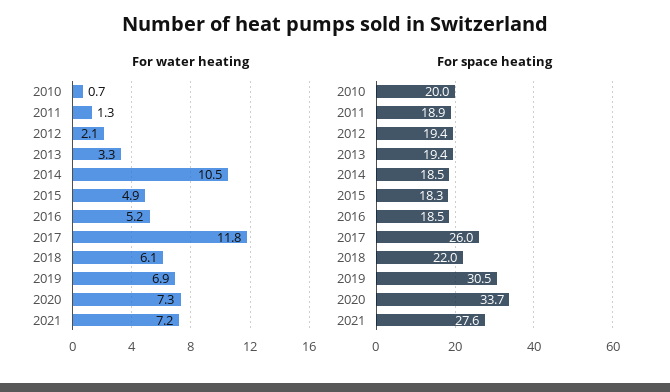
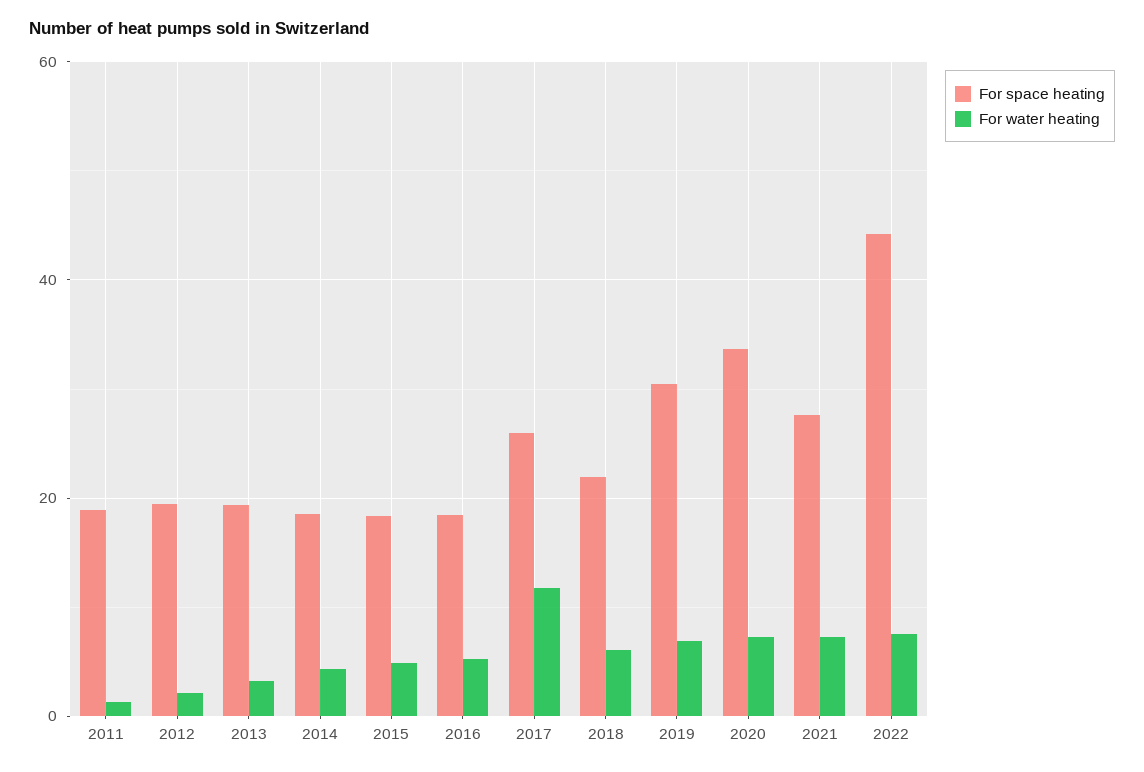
For water heating, 2010: 0.7 -> none
For water heating, 2014: 10.5 -> 4
For space heating, 2010: 20 -> none
For space heating, 2022: none -> 44
For water heating, 2022: none -> 8

